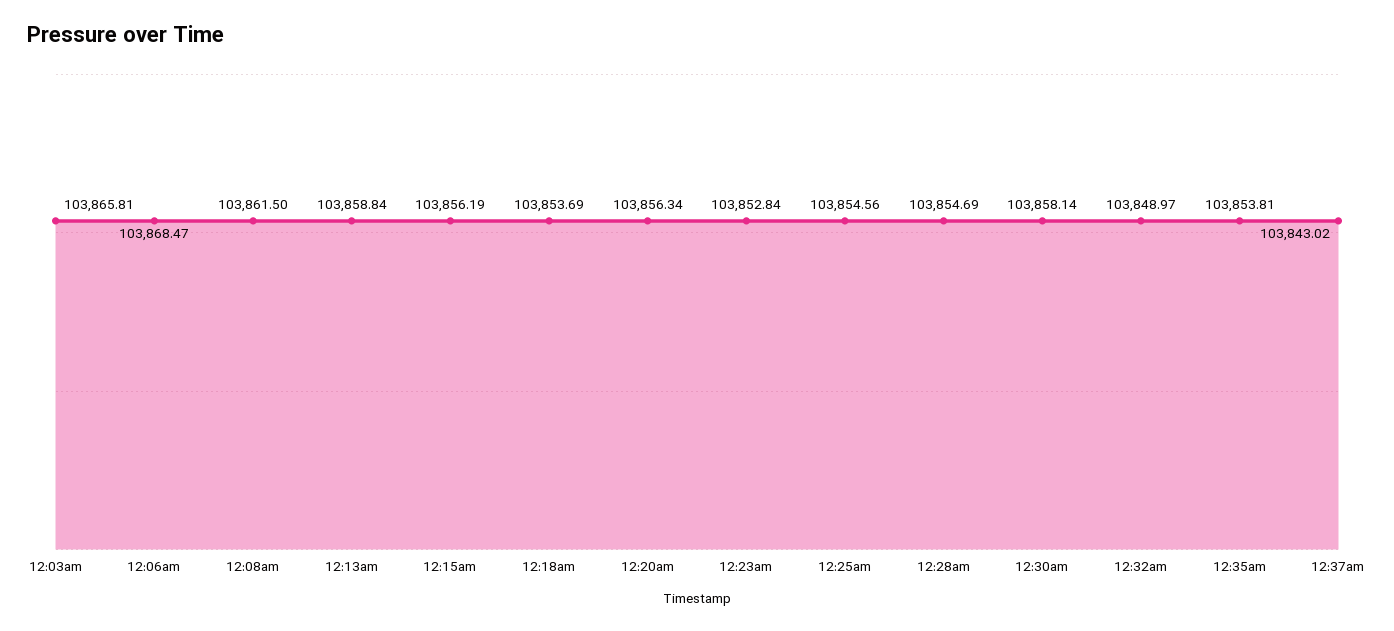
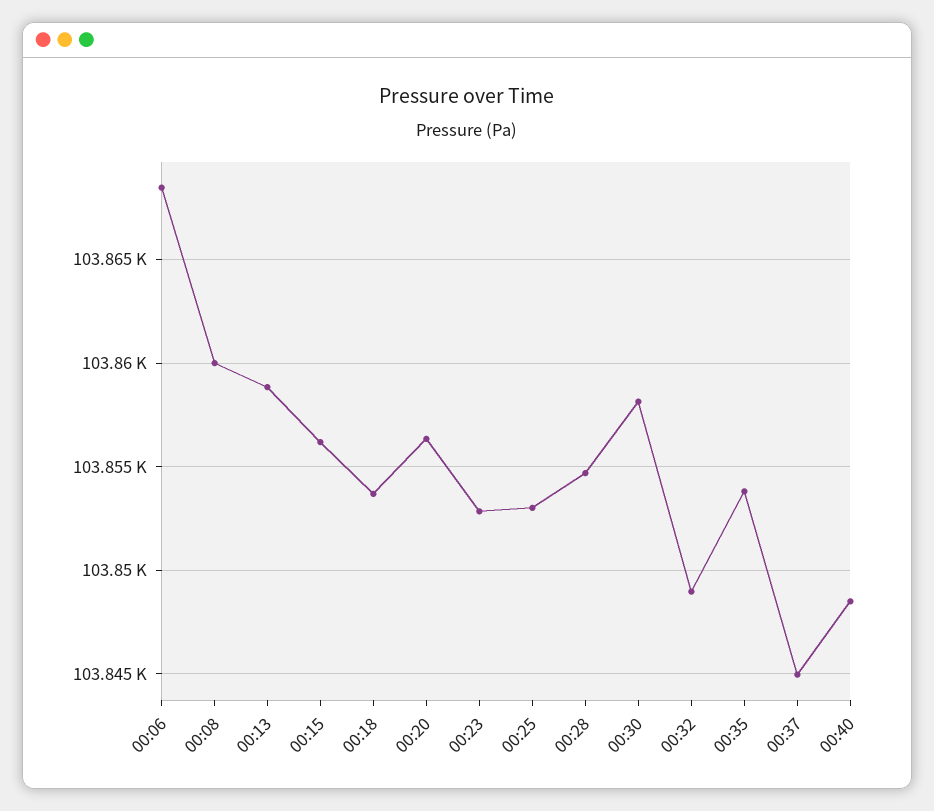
12:03am: 103865.81 -> none
12:08am: 103861.5 -> 103860
12:25am: 103854.56 -> 103853
12:37am: 103843.02 -> 103845
00:40: none -> 103848.5

